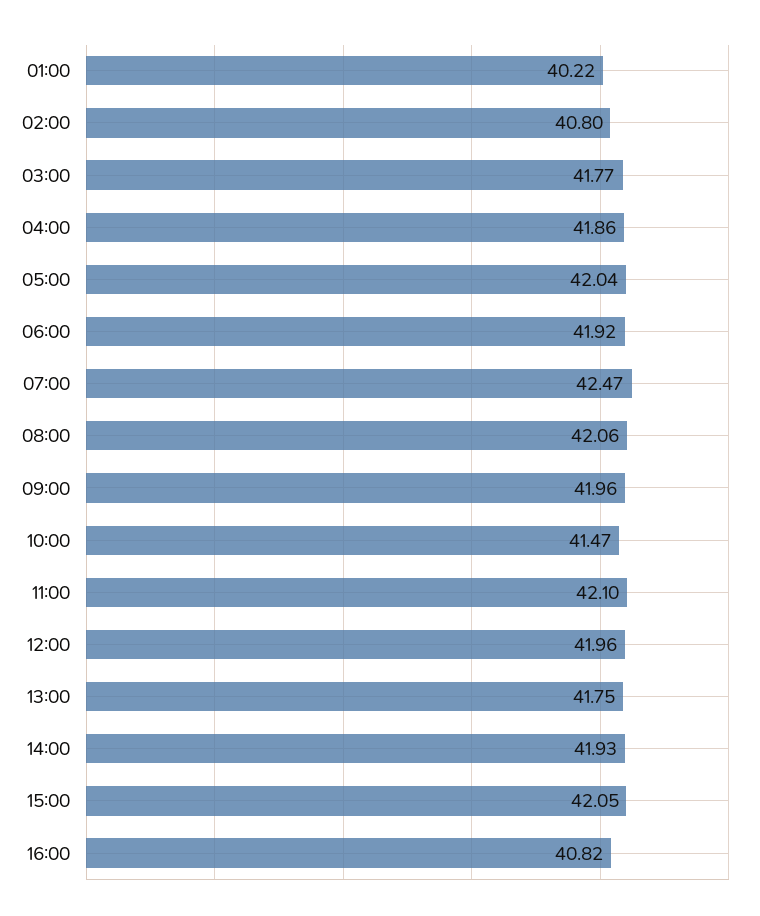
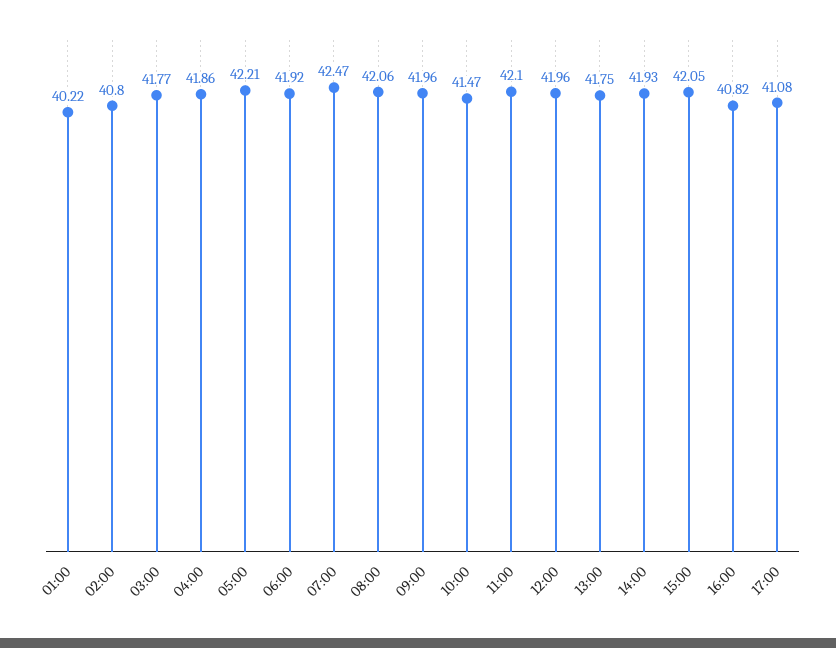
05:00: 42.04 -> 42.21
17:00: none -> 41.08

